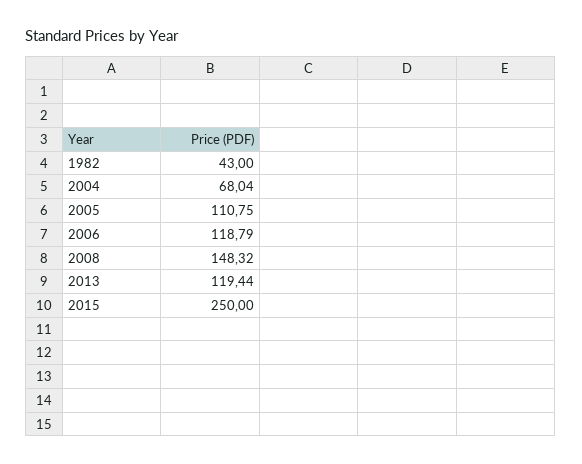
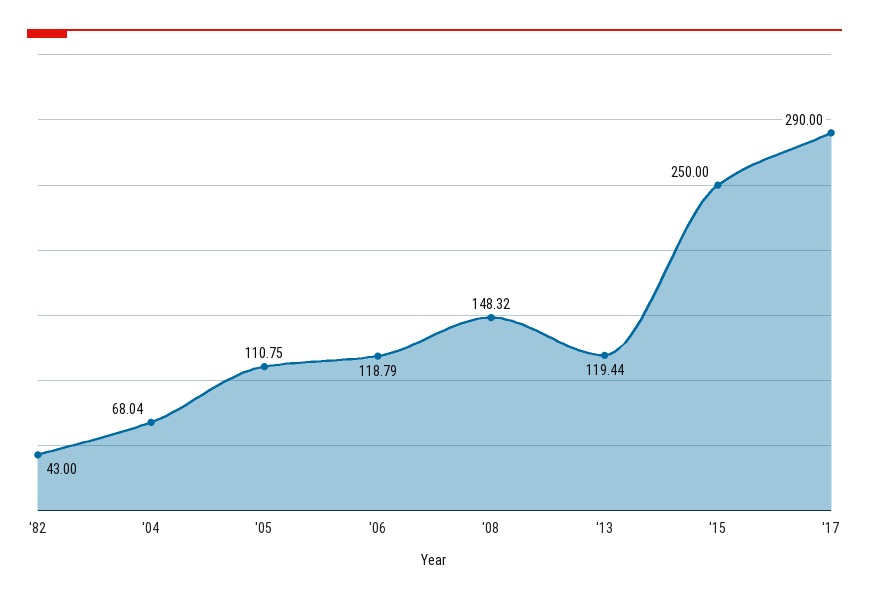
'17: none -> 290

